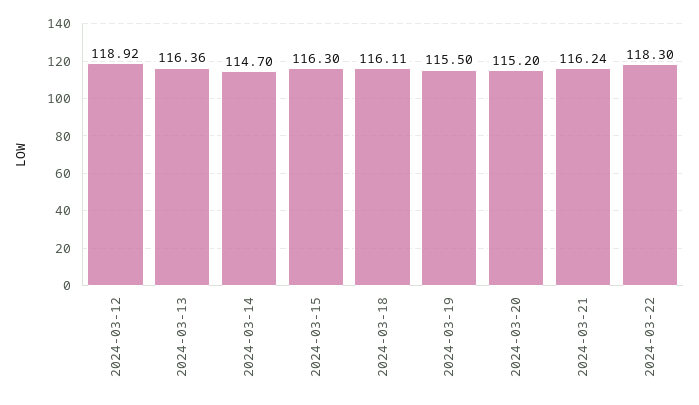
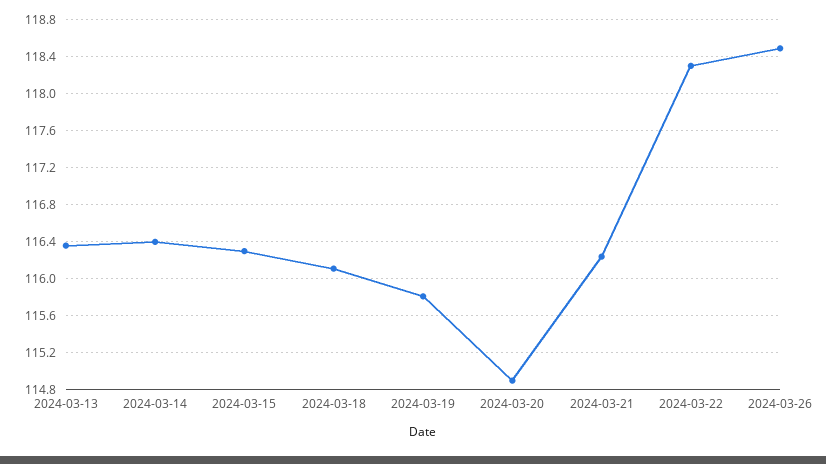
2024-03-12: 118.92 -> none
2024-03-14: 114.7 -> 116.4
2024-03-19: 115.5 -> 115.8
2024-03-20: 115.2 -> 114.9
2024-03-26: none -> 118.5

